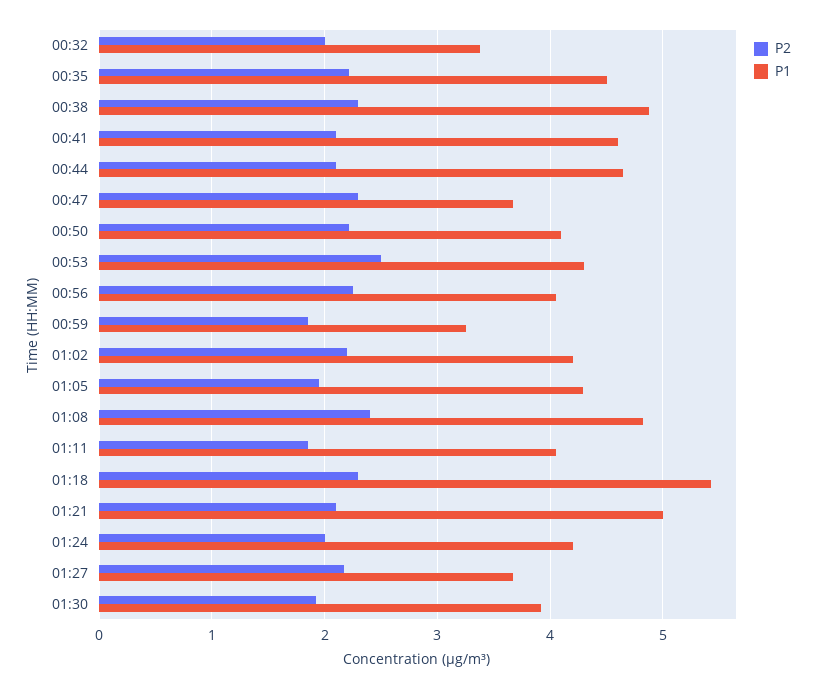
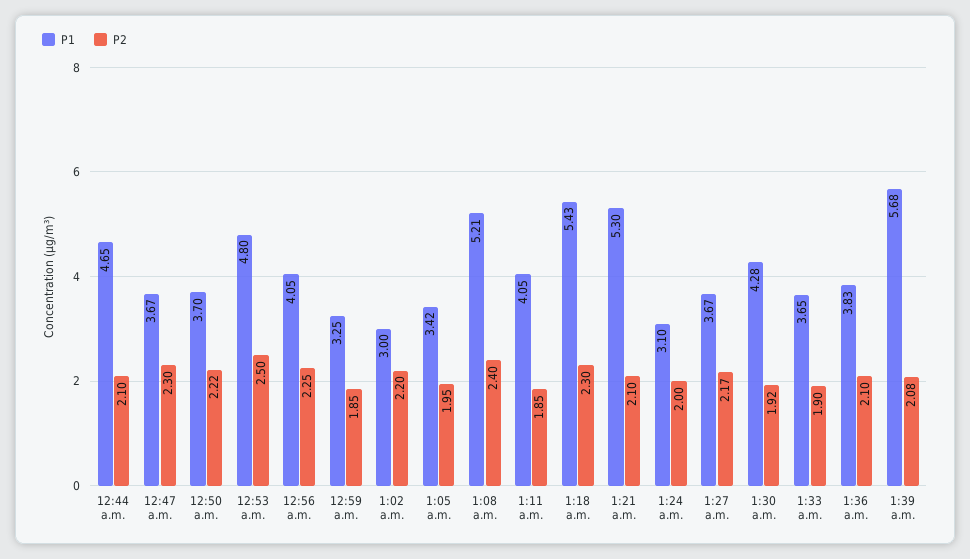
P2, 00:32: 2 -> none
P1, 00:32: 3.4 -> none
P2, 00:35: 2.2 -> none
P1, 00:35: 4.5 -> none
P2, 00:38: 2.3 -> none
P1, 00:38: 4.9 -> none
P2, 00:41: 2.1 -> none
P1, 00:41: 4.6 -> none
P1, 00:50: 4.1 -> 3.7
P1, 00:53: 4.3 -> 4.8
P1, 01:02: 4.2 -> 3
P1, 01:05: 4.3 -> 3.42
P1, 01:08: 4.8 -> 5.21
P1, 01:21: 5 -> 5.3
P1, 01:24: 4.2 -> 3.1
P1, 01:30: 3.9 -> 4.28
P1, 1:33 a.m.: none -> 3.65
P2, 1:33 a.m.: none -> 1.9
P1, 1:36 a.m.: none -> 3.83
P2, 1:36 a.m.: none -> 2.1
P1, 1:39 a.m.: none -> 5.68
P2, 1:39 a.m.: none -> 2.08

